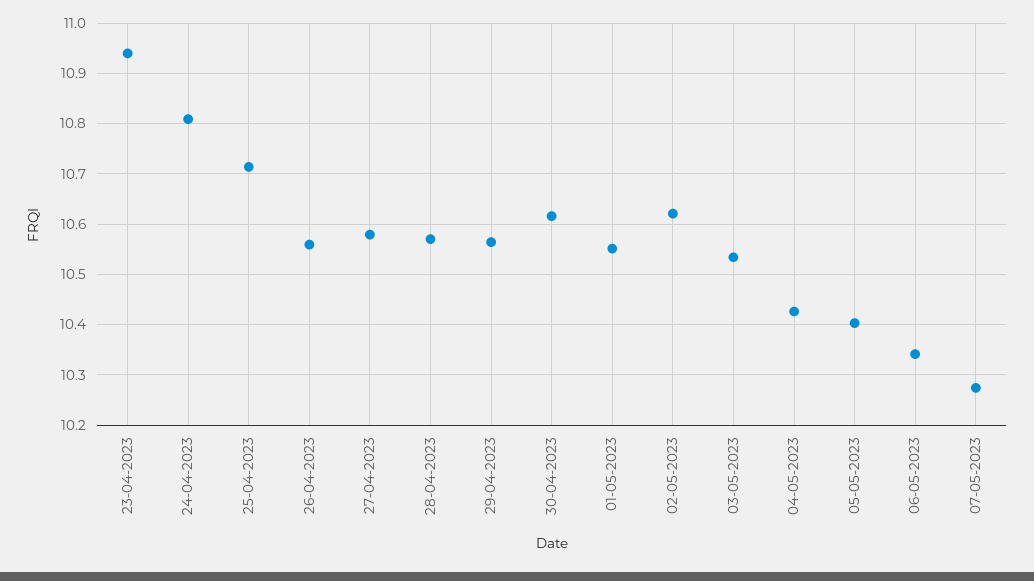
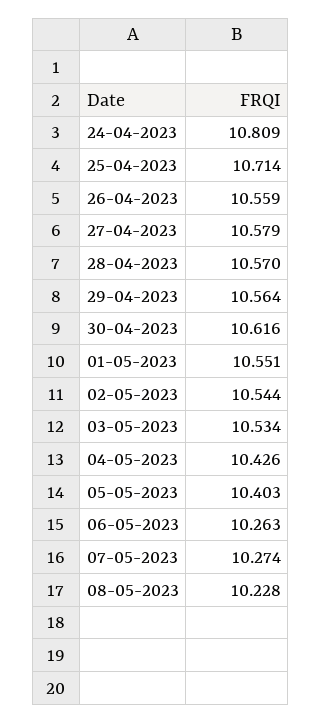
23-04-2023: 10.94 -> none
02-05-2023: 10.62 -> 10.544
06-05-2023: 10.34 -> 10.263
08-05-2023: none -> 10.228

